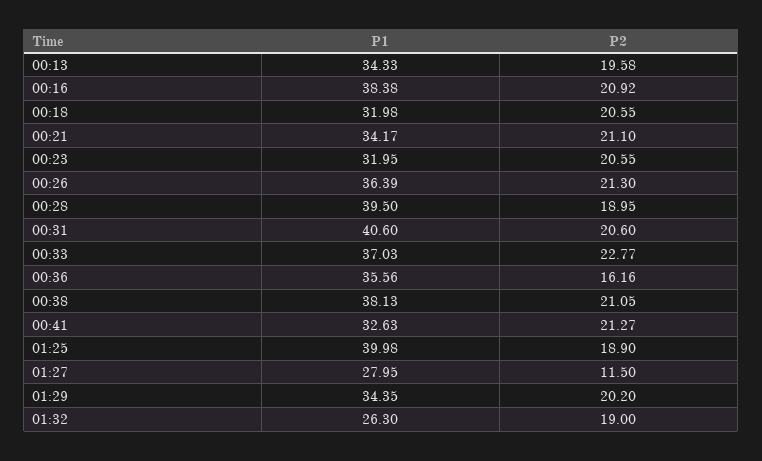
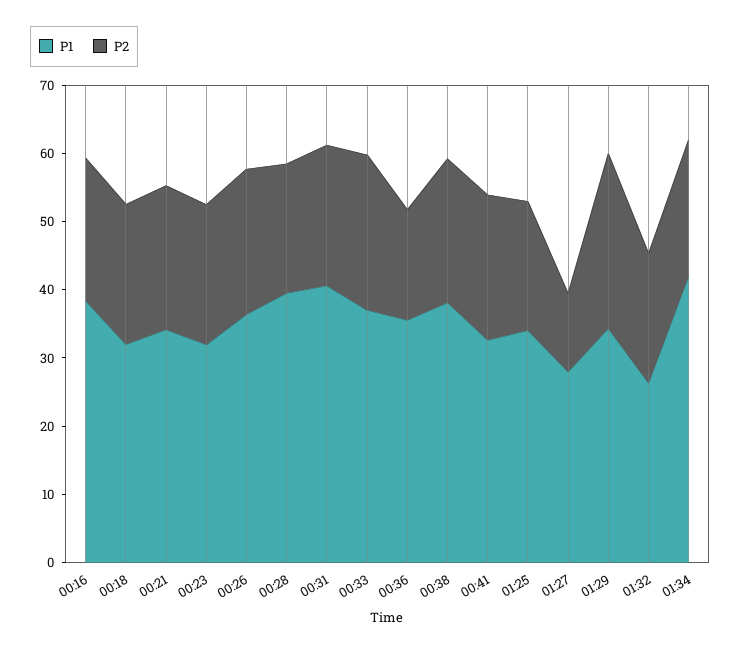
P1, 00:13: 34.33 -> none
P2, 00:13: 19.58 -> none
P1, 01:25: 39.98 -> 34
P2, 01:29: 20.2 -> 26
P1, 01:34: none -> 42
P2, 01:34: none -> 20

